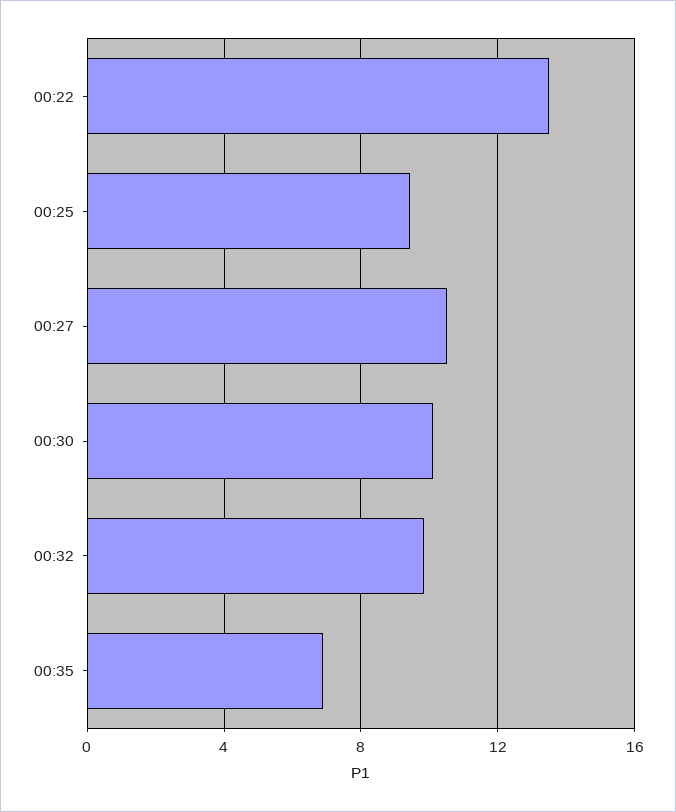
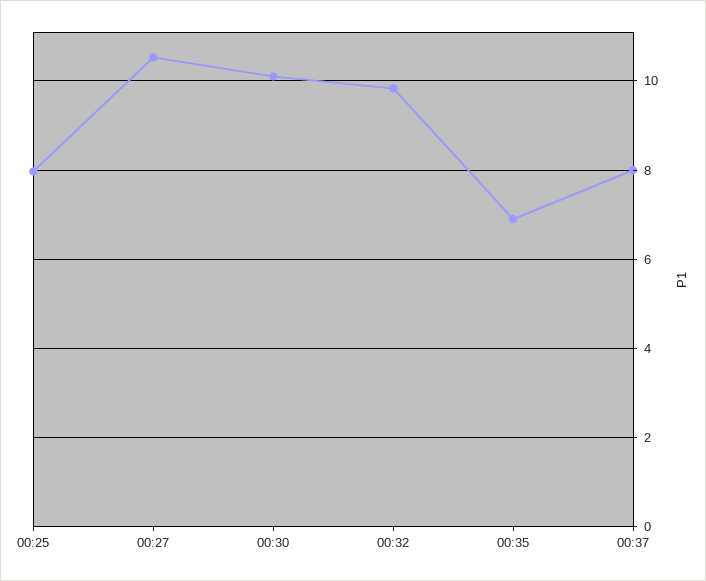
00:22: 13.5 -> none
00:25: 9.5 -> 8
00:37: none -> 8

